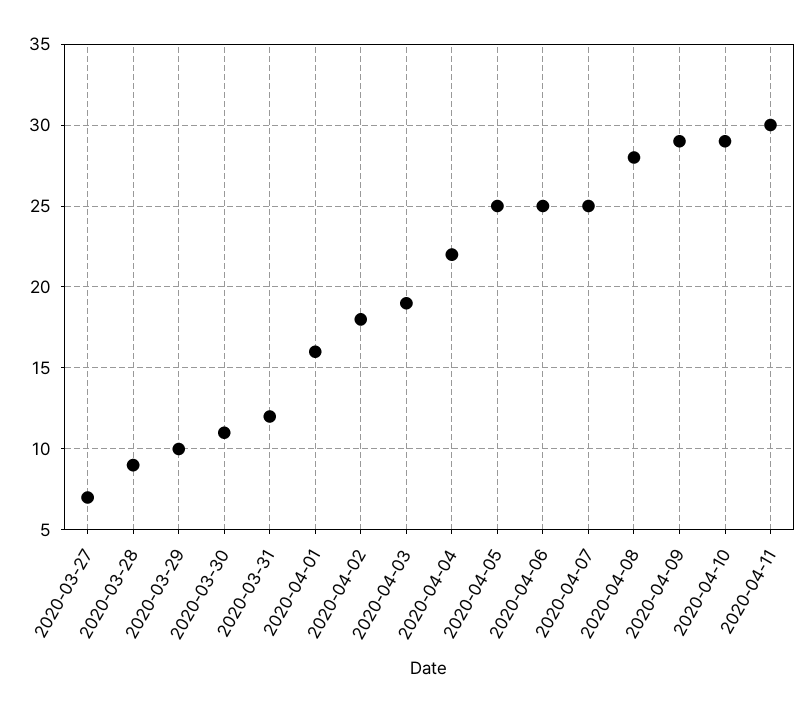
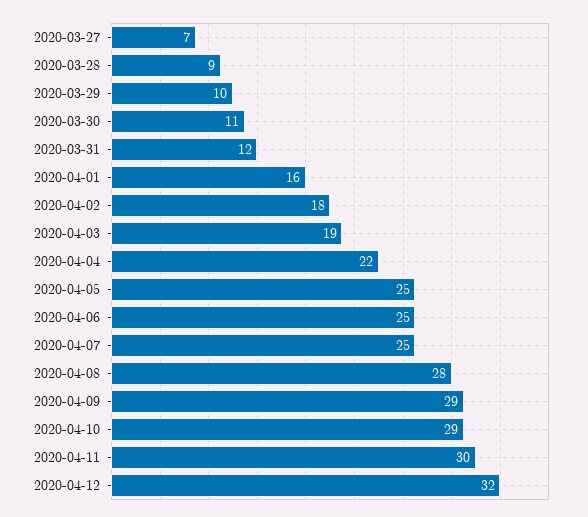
2020-04-12: none -> 32

